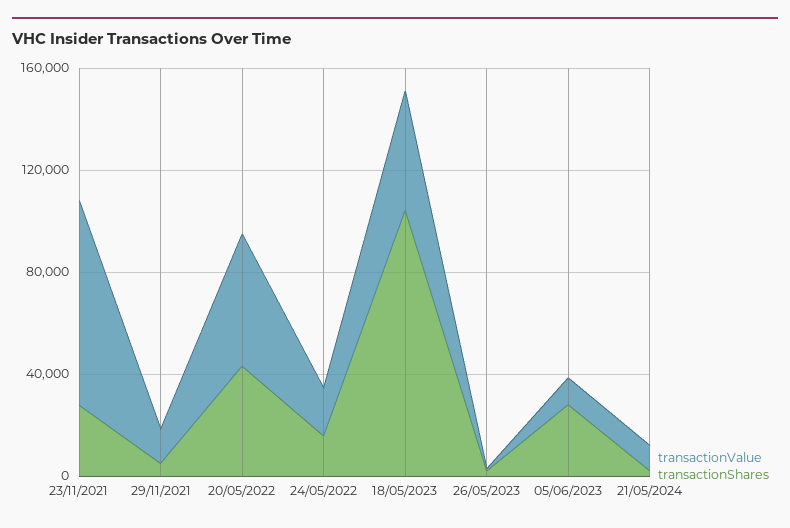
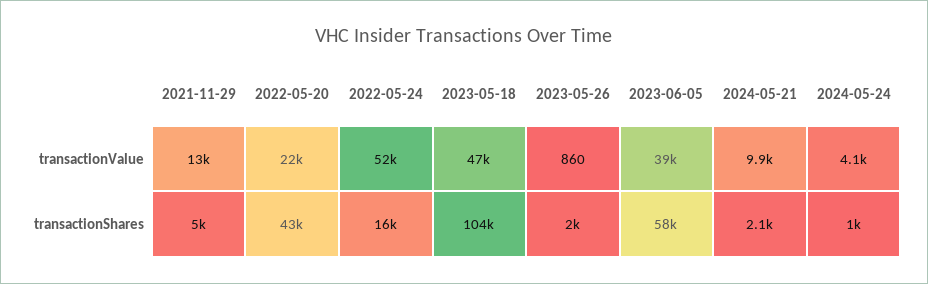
transactionValue, 23/11/2021: 80000 -> none
transactionShares, 23/11/2021: 30000 -> none
transactionValue, 20/05/2022: 50000 -> 22000
transactionValue, 24/05/2022: 20000 -> 52000
transactionValue, 05/06/2023: 10000 -> 39000
transactionShares, 05/06/2023: 30000 -> 58000
transactionValue, 2024-05-24: none -> 4100
transactionShares, 2024-05-24: none -> 1000

